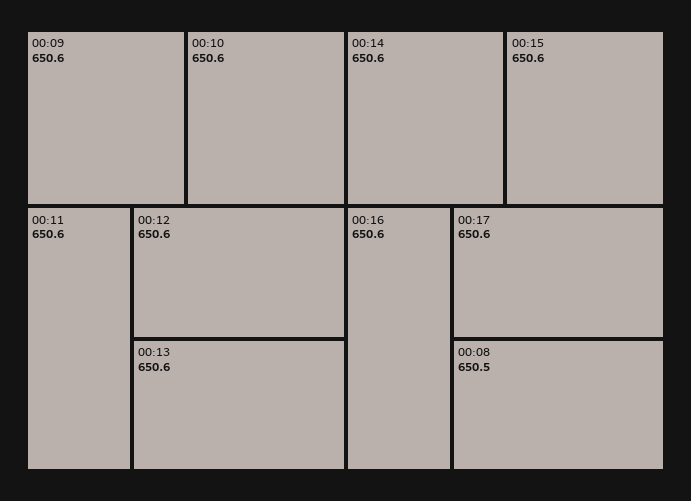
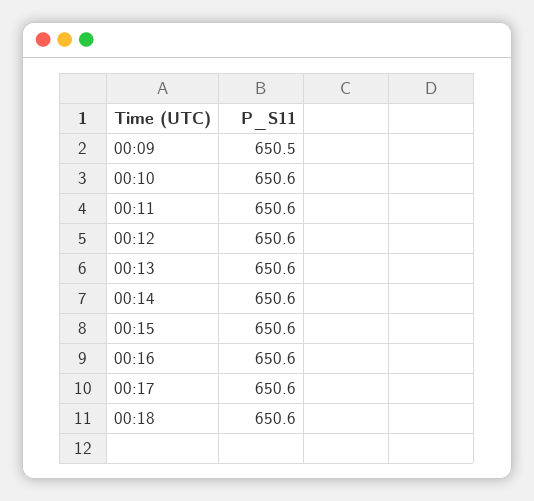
00:09: 650.6 -> 650.5
00:08: 650.5 -> none
00:18: none -> 650.6

